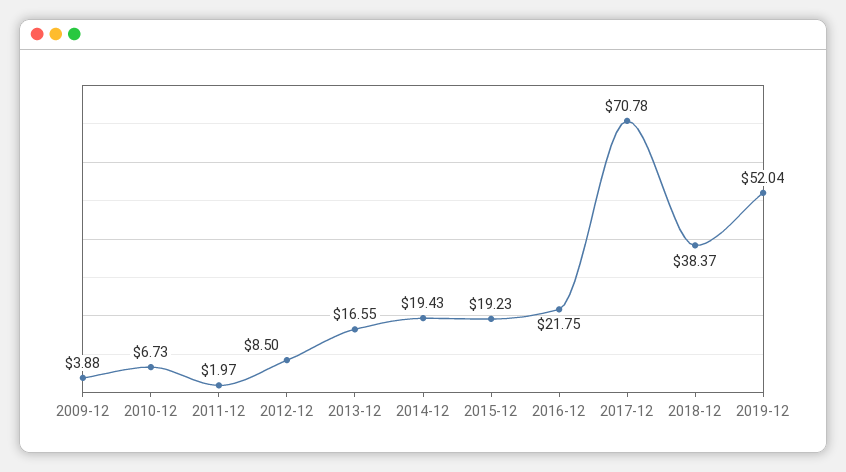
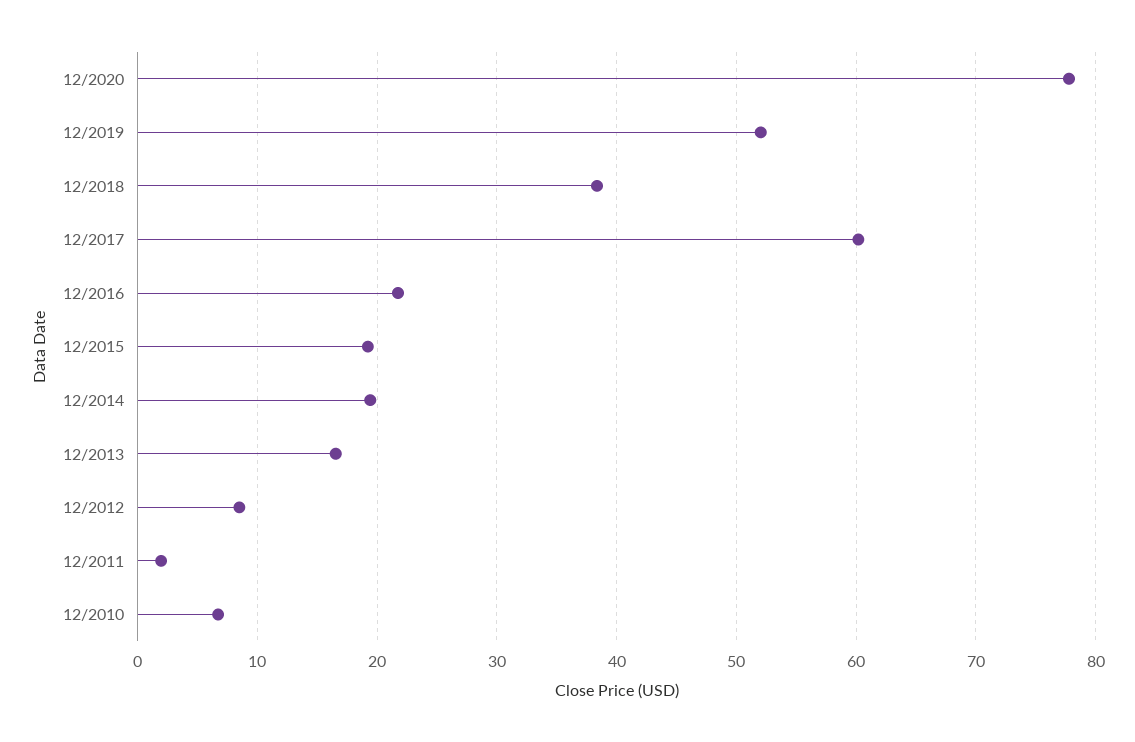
2009-12: 3.88 -> none
2017-12: 70.78 -> 60
12/2020: none -> 78

